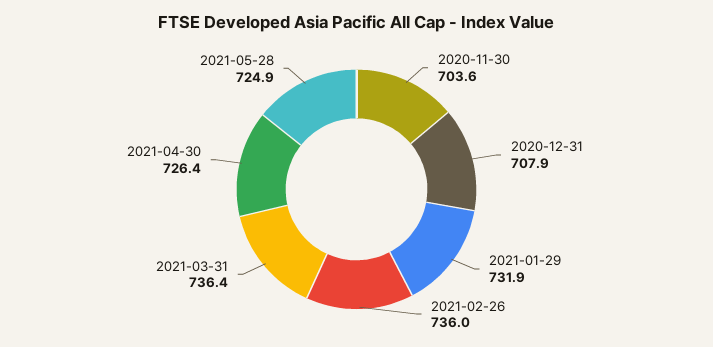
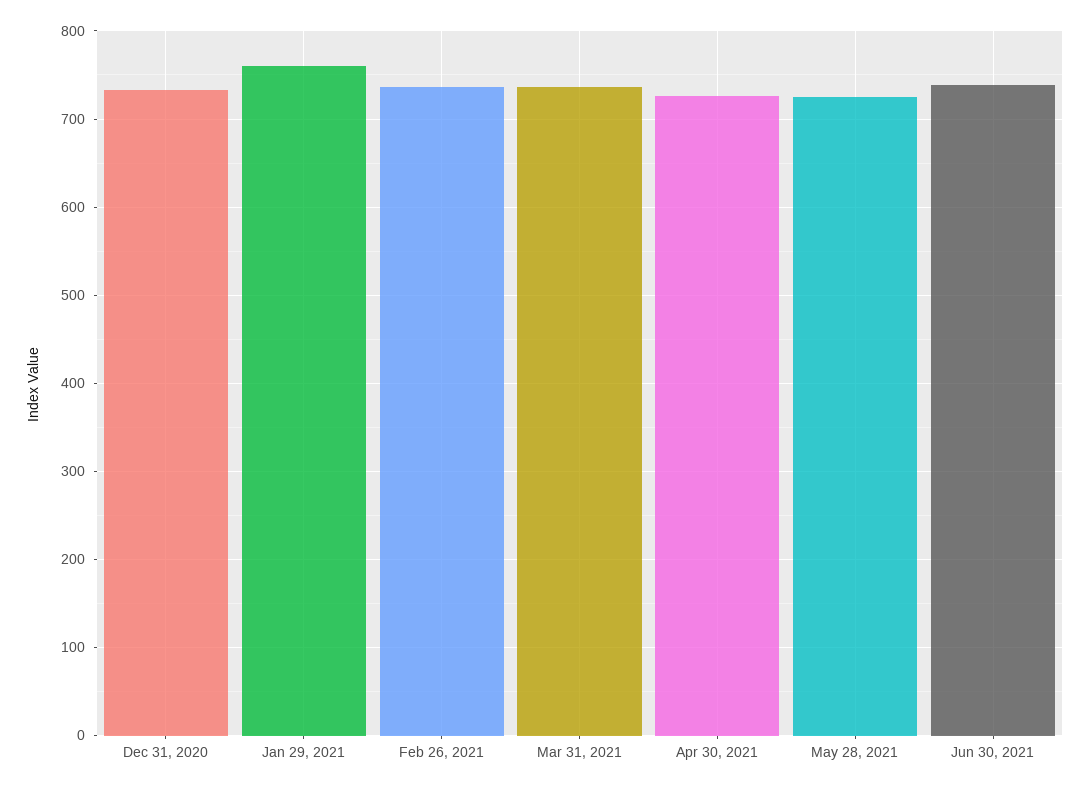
2020-11-30: 703.6 -> none
2020-12-31: 707.9 -> 730
2021-01-29: 731.9 -> 760
Jun 30, 2021: none -> 740

